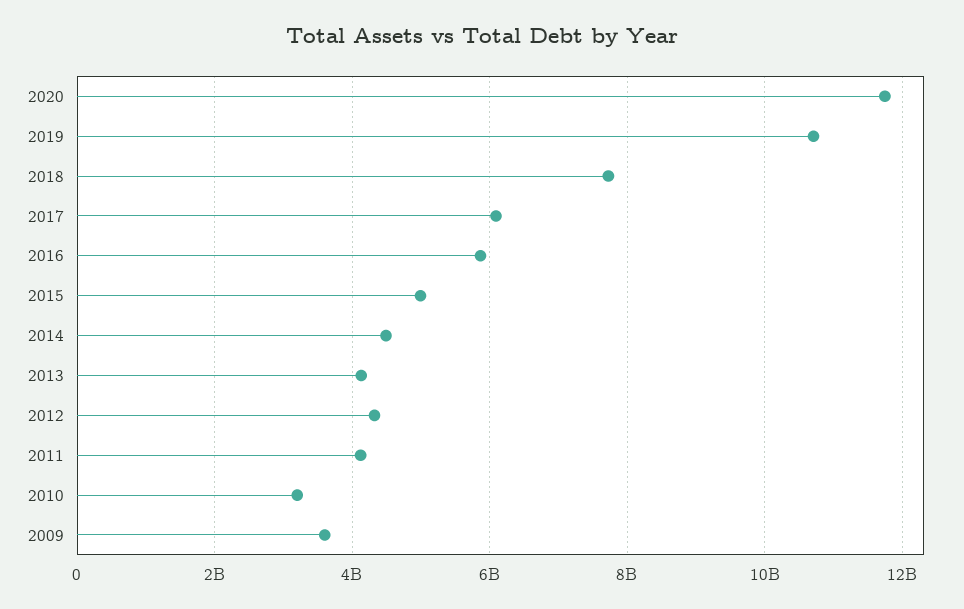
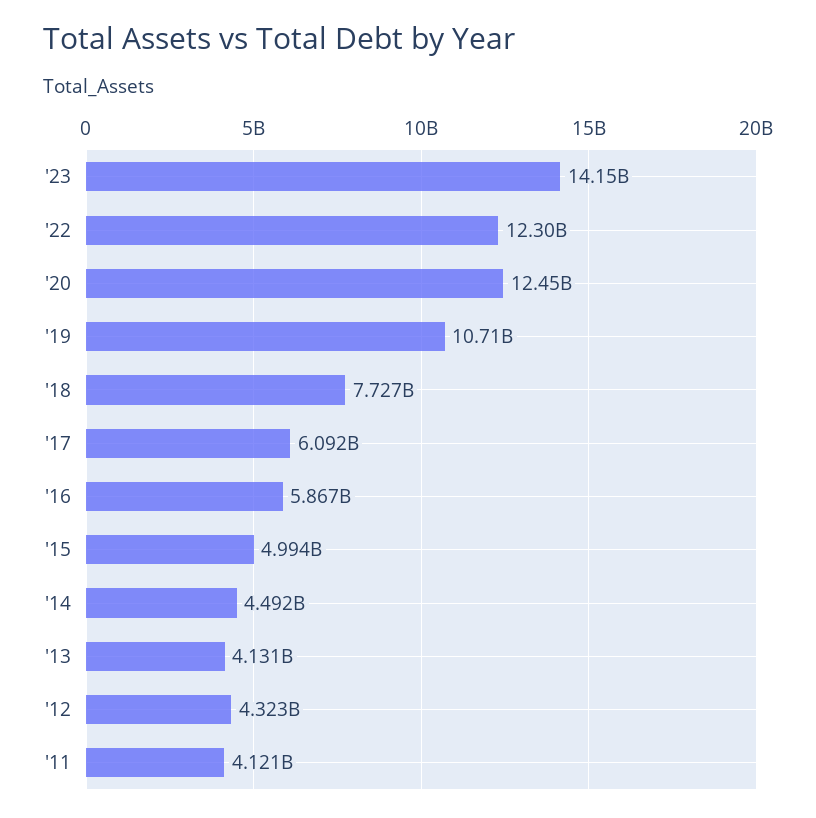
2020: 11800000000 -> 12450000000
2010: 3200000000 -> none
2009: 3600000000 -> none
'23: none -> 14150000000
'22: none -> 12300000000

